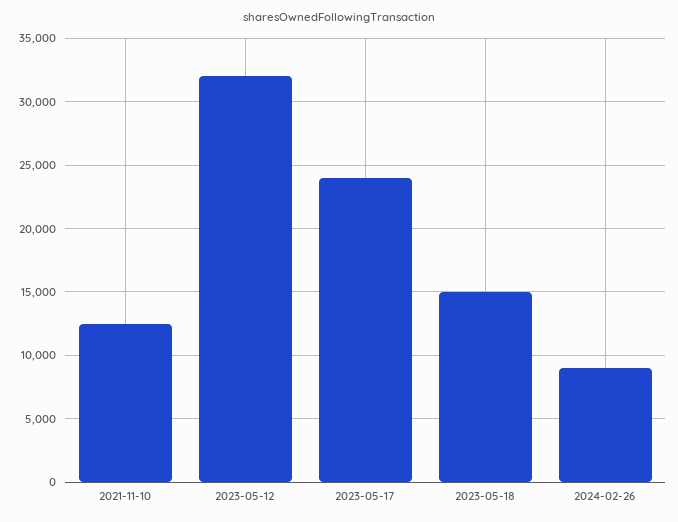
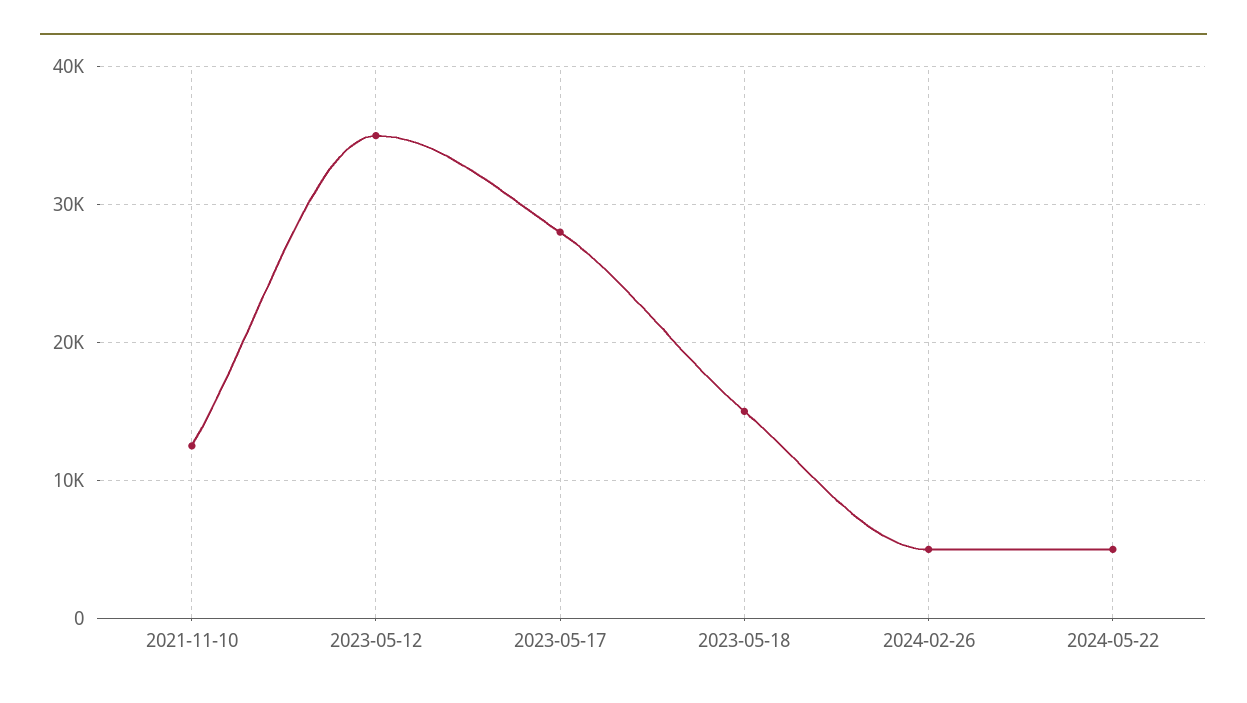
2023-05-12: 32000 -> 35000
2023-05-17: 24000 -> 28000
2024-02-26: 9000 -> 5000
2024-05-22: none -> 5000

